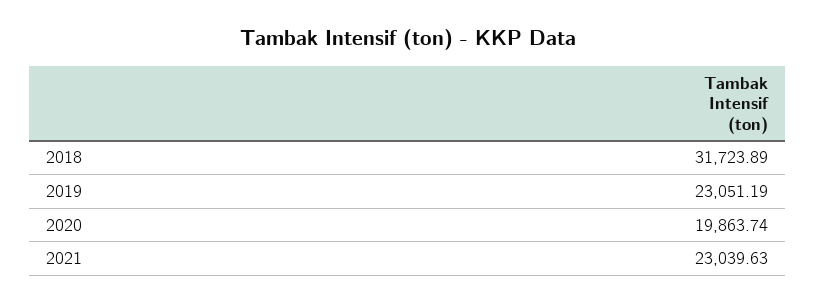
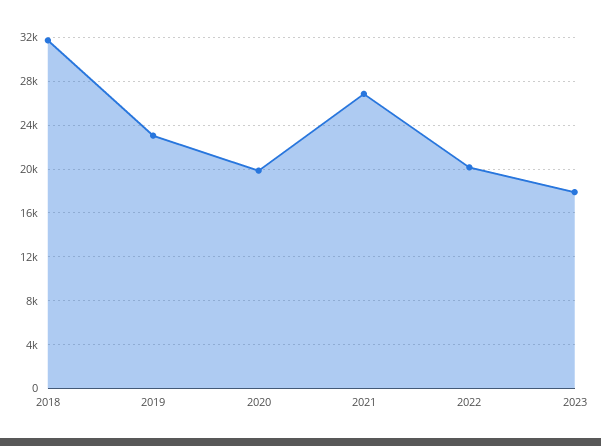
2021: 23039.63 -> 27000
2022: none -> 20000
2023: none -> 18000

